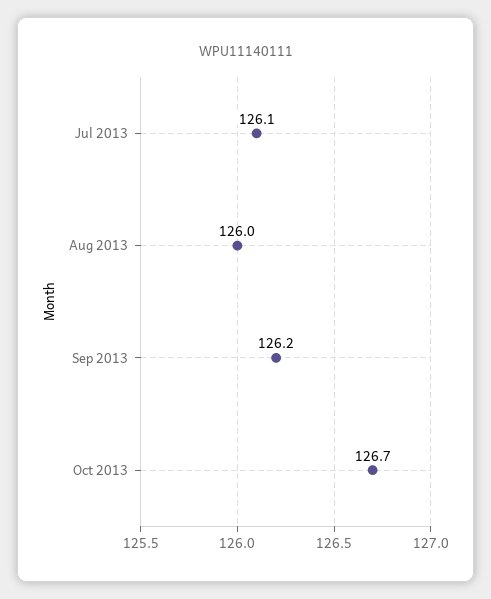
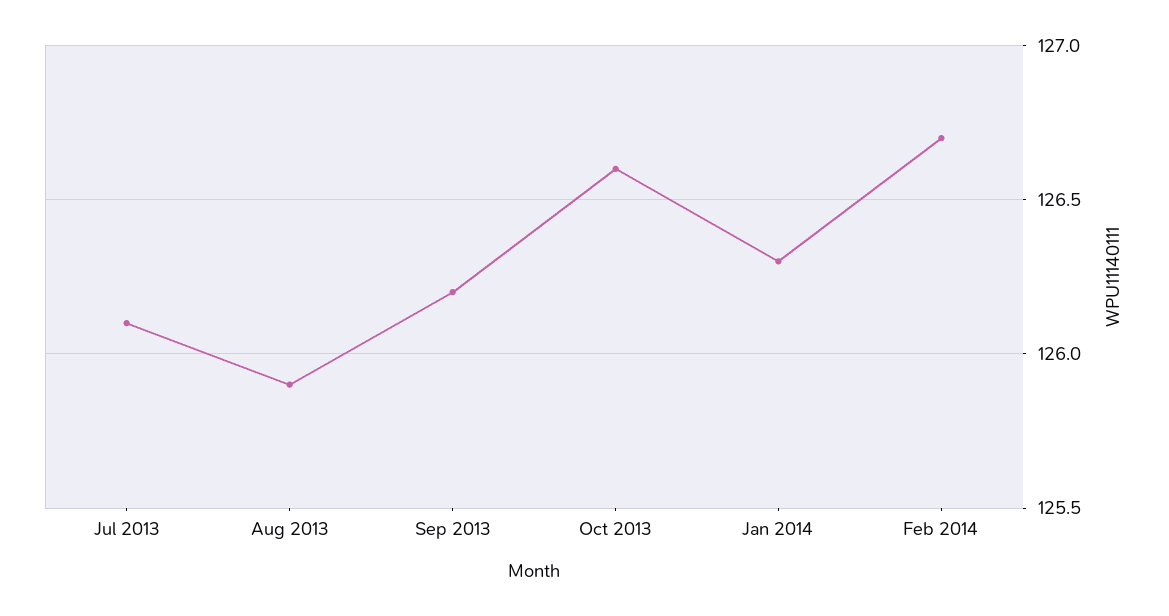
Aug 2013: 126 -> 125.9
Oct 2013: 126.7 -> 126.6
Jan 2014: none -> 126.3
Feb 2014: none -> 126.7

